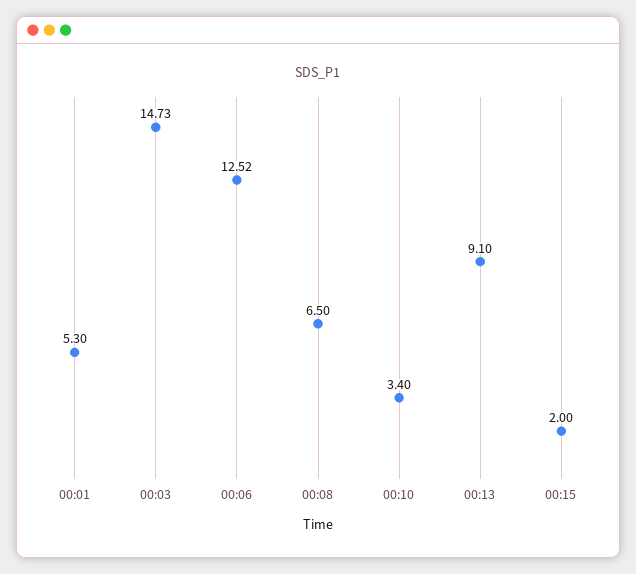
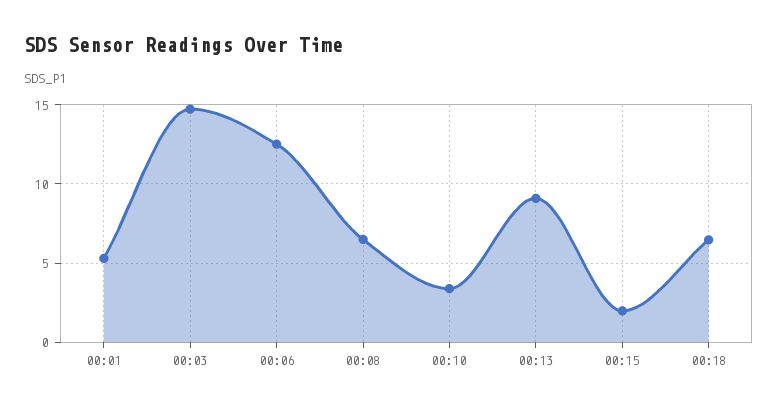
00:18: none -> 6.5

